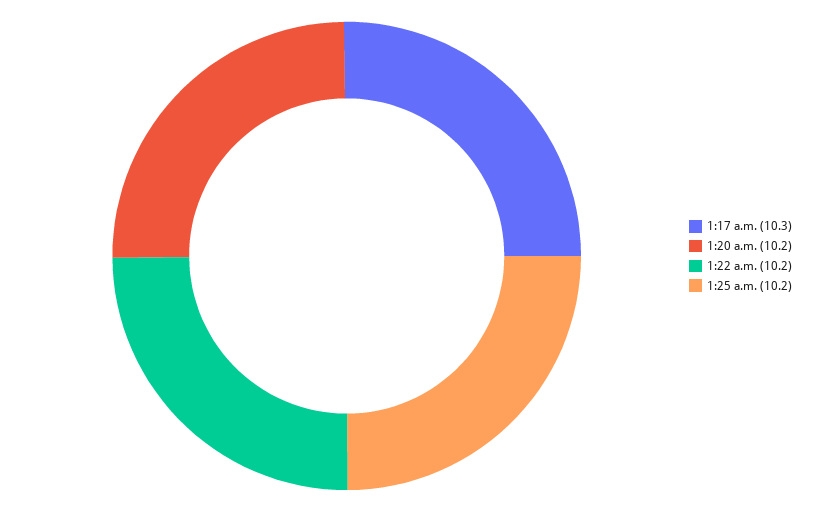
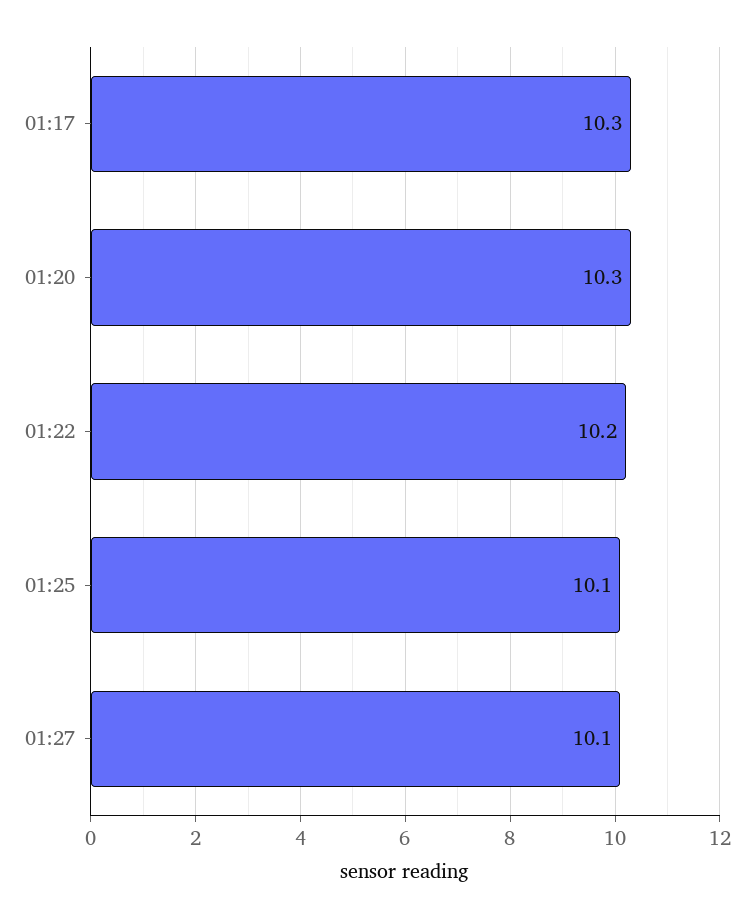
1:20 a.m.: 10.2 -> 10.3
1:25 a.m.: 10.2 -> 10.1
01:27: none -> 10.1

